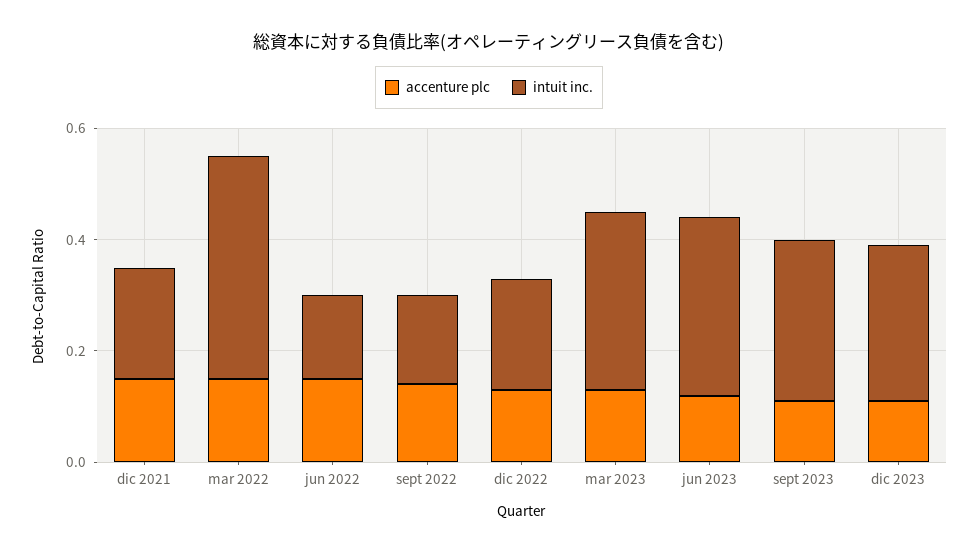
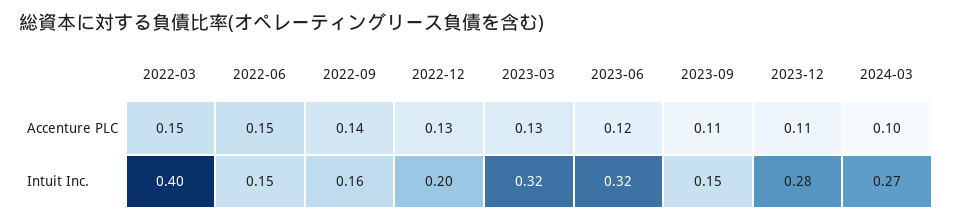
accenture plc, dic 2021: 0.15 -> none
intuit inc., dic 2021: 0.2 -> none
intuit inc., sept 2023: 0.3 -> 0.15
accenture plc, 2024-03: none -> 0.1
intuit inc., 2024-03: none -> 0.27

